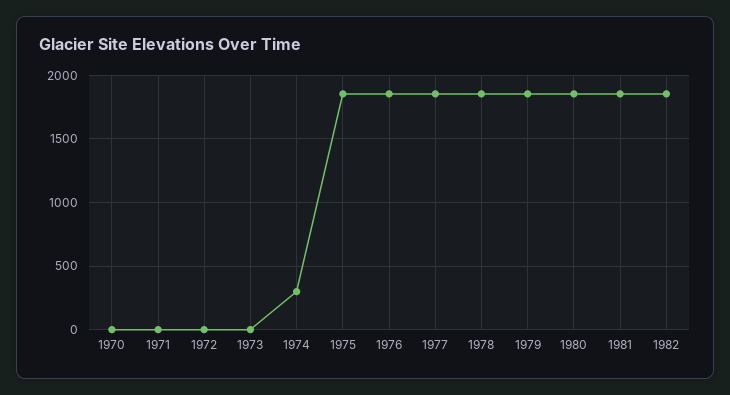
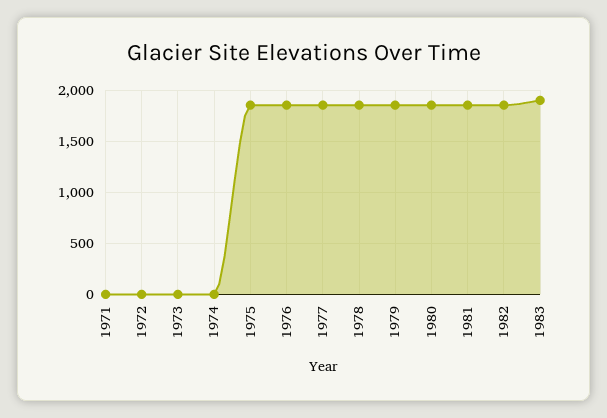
1970: 0 -> none
1974: 300 -> 0
1983: none -> 1900

